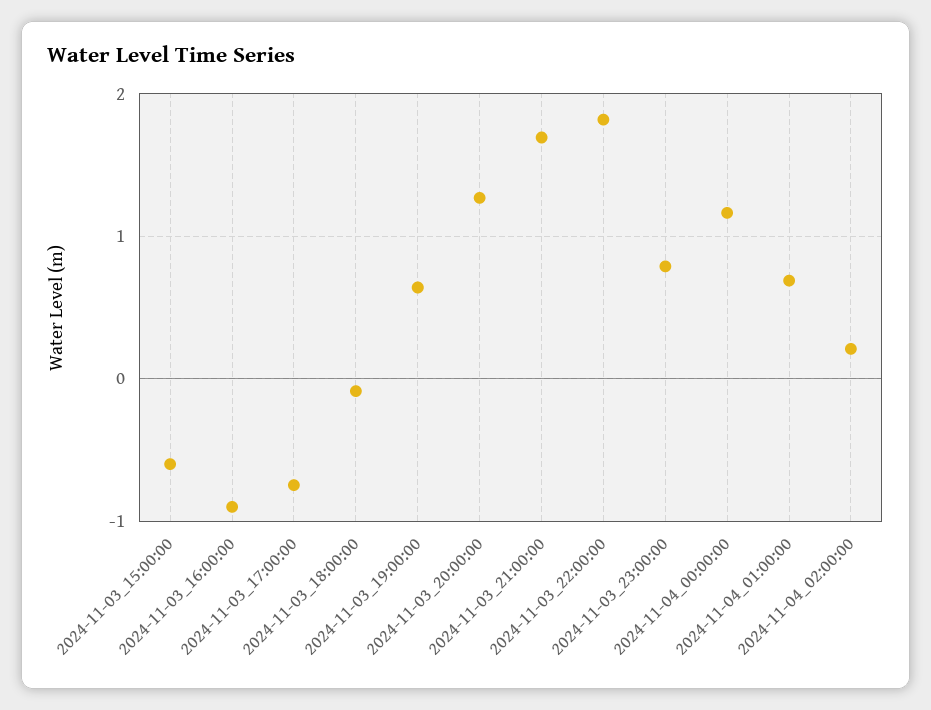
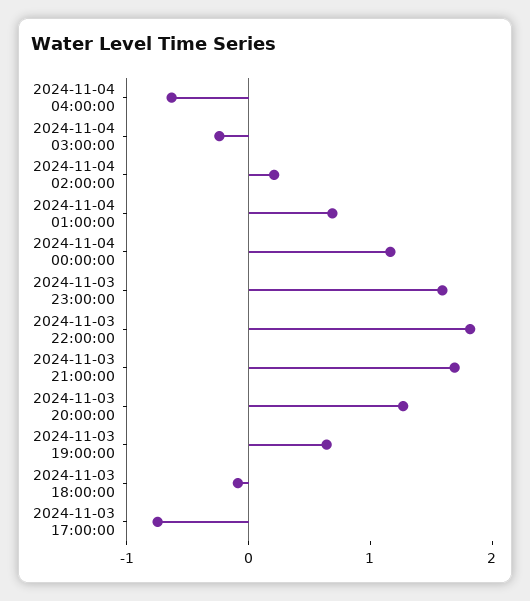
2024-11-03_15:00:00: -0.6 -> none
2024-11-03_16:00:00: -0.9 -> none
2024-11-03_23:00:00: 0.8 -> 1.6
2024-11-04 04:00:00: none -> -0.6
2024-11-04 03:00:00: none -> -0.2

